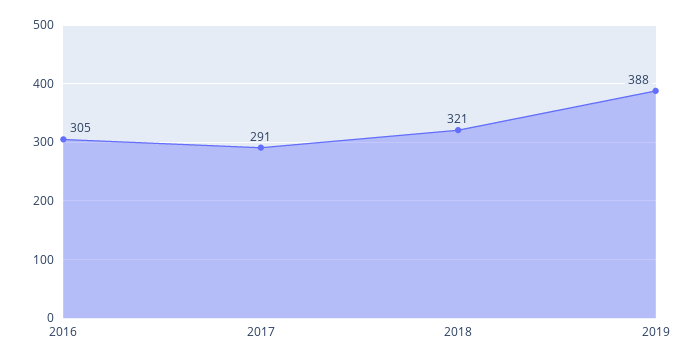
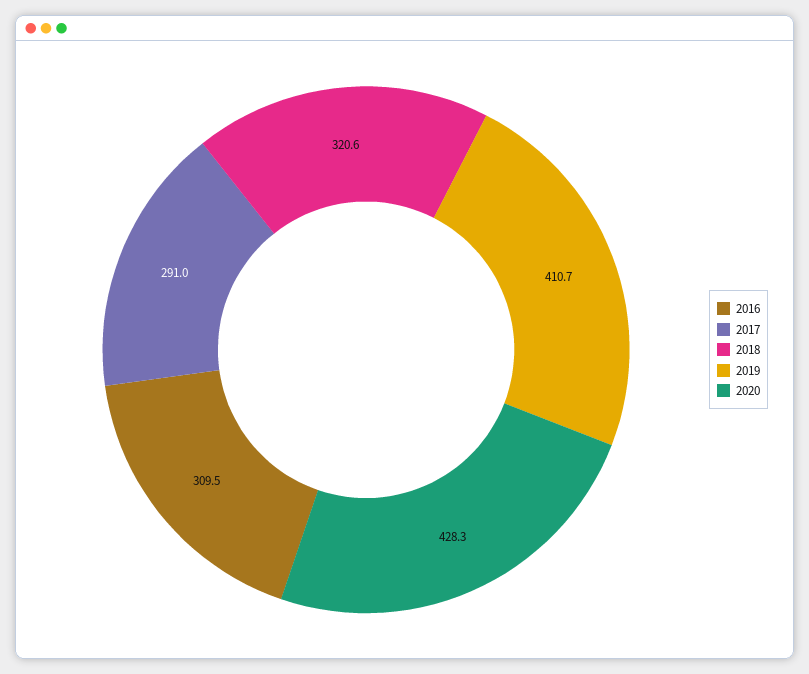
2016: 305 -> 309.5
2019: 388 -> 410.7
2020: none -> 428.3

